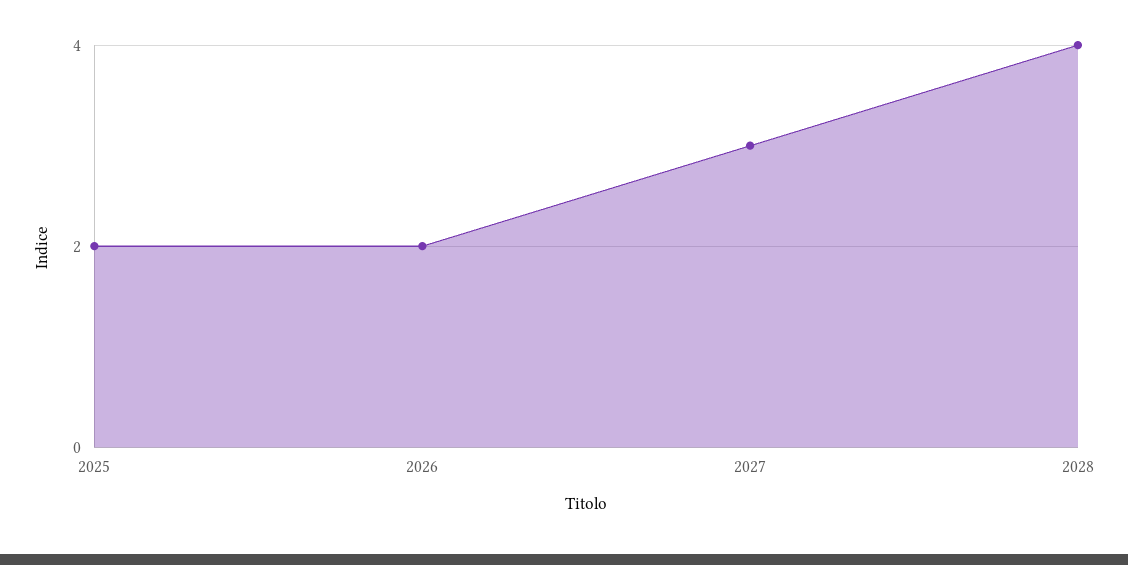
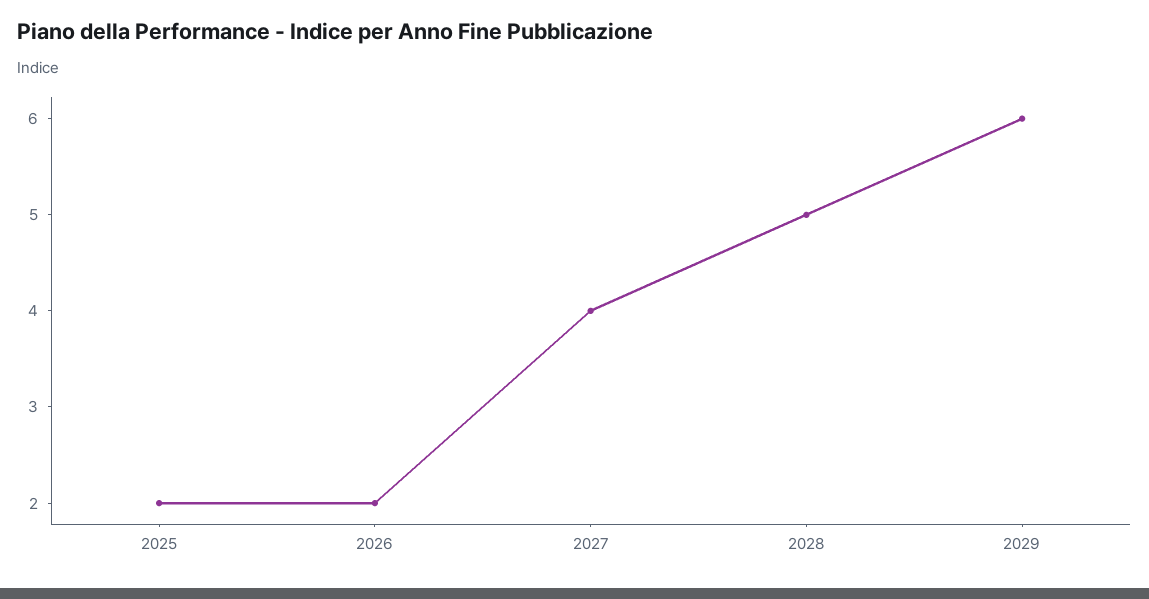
2027: 3 -> 4
2028: 4 -> 5
2029: none -> 6

